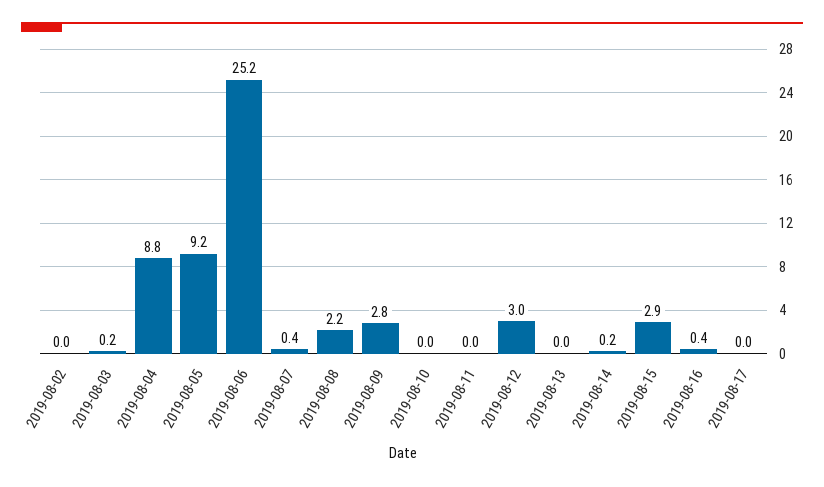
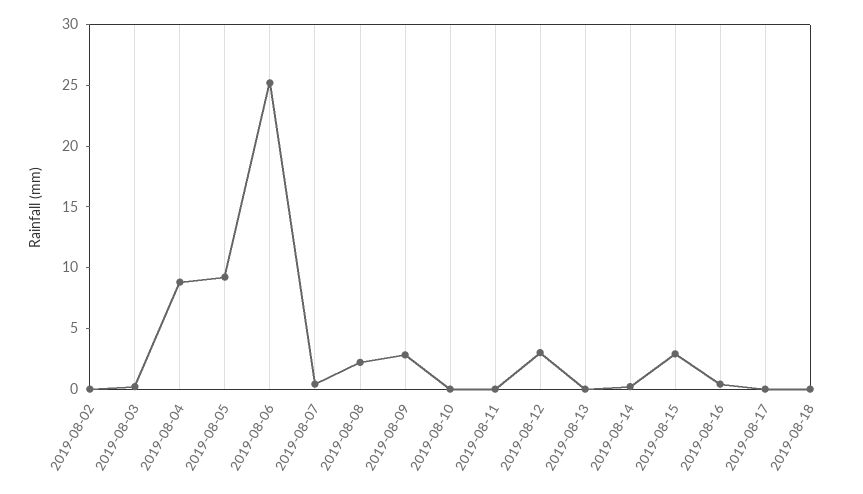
2019-08-18: none -> 0

